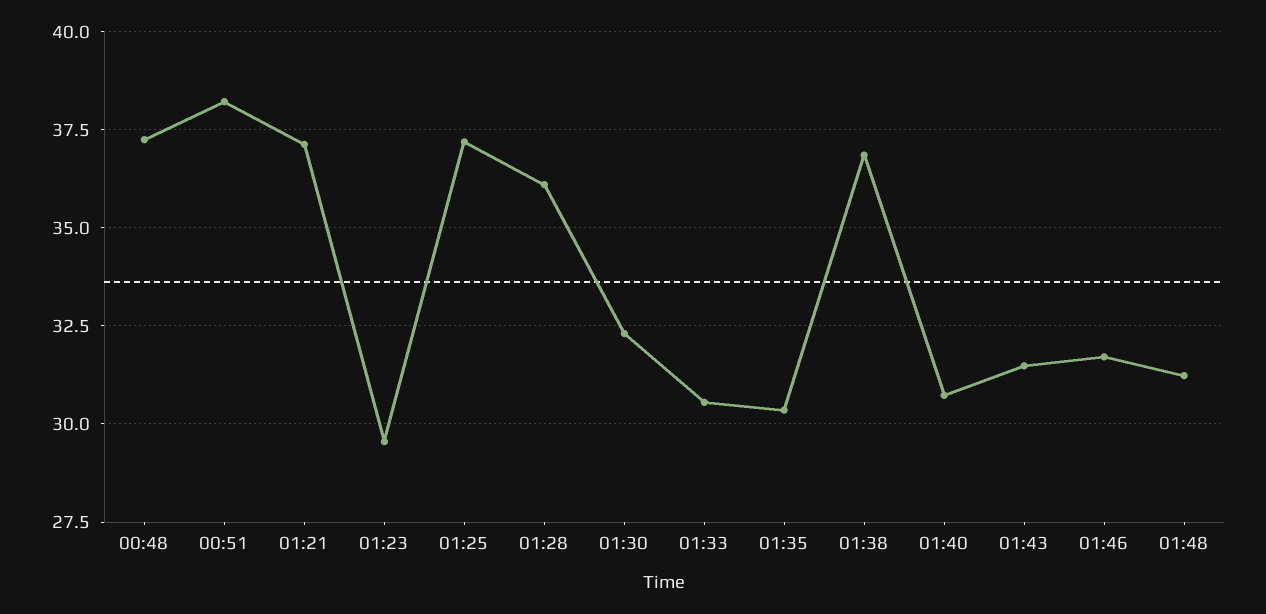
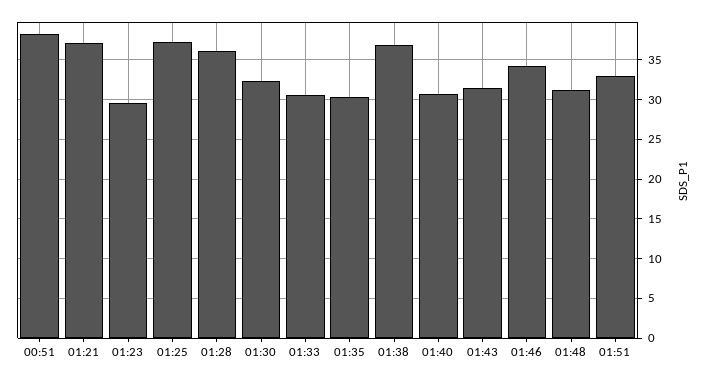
00:48: 37.25 -> none
01:46: 31.75 -> 34
01:51: none -> 33

